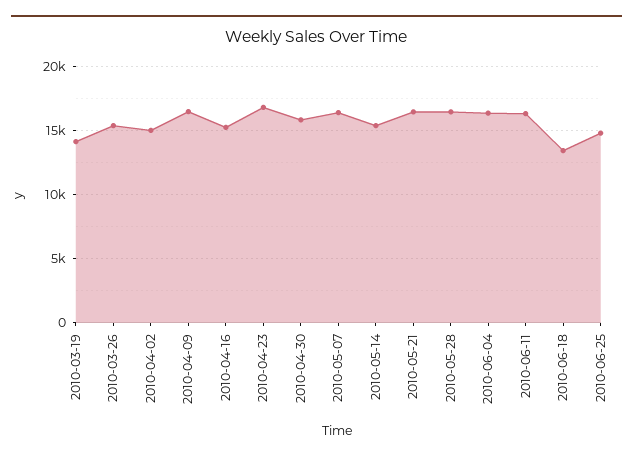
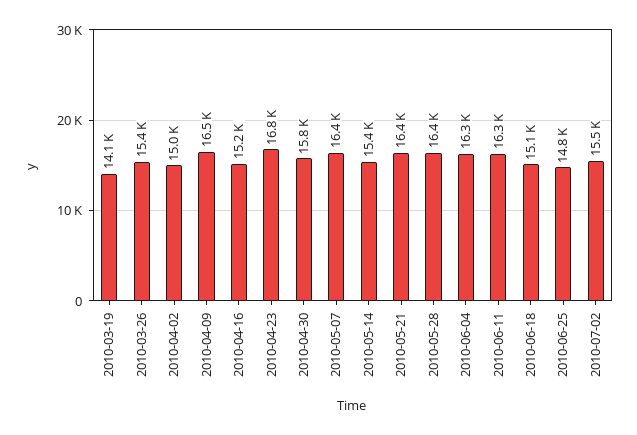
2010-06-18: 13500 -> 15100
2010-07-02: none -> 15500

